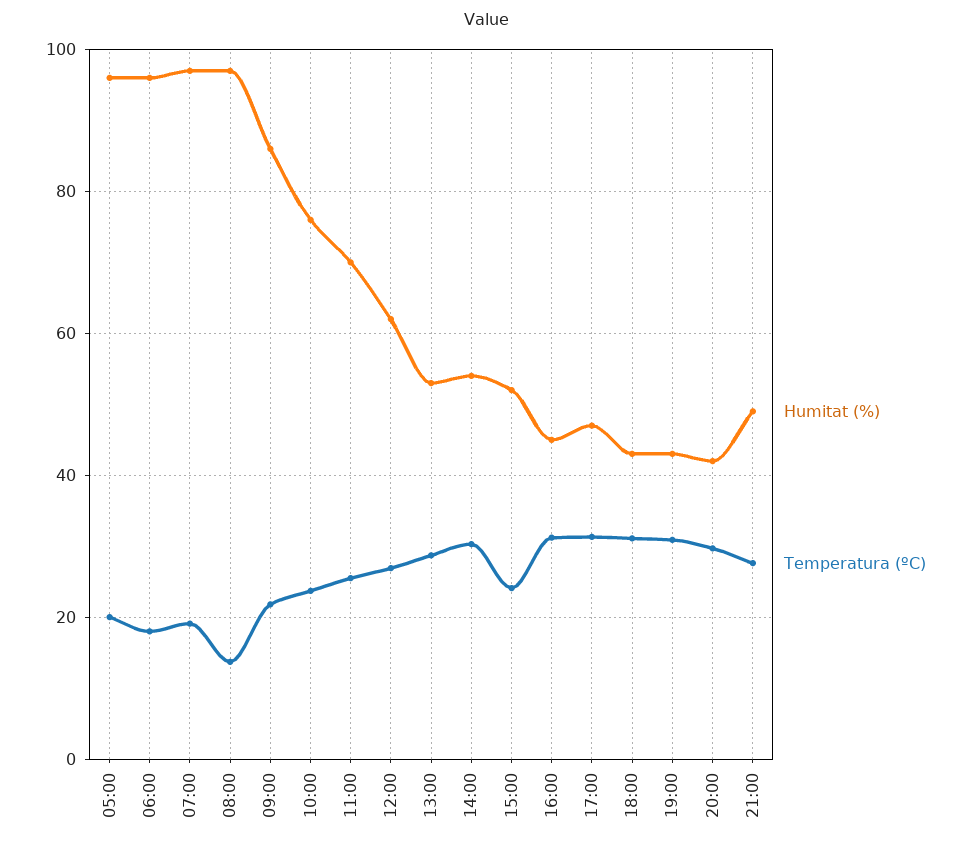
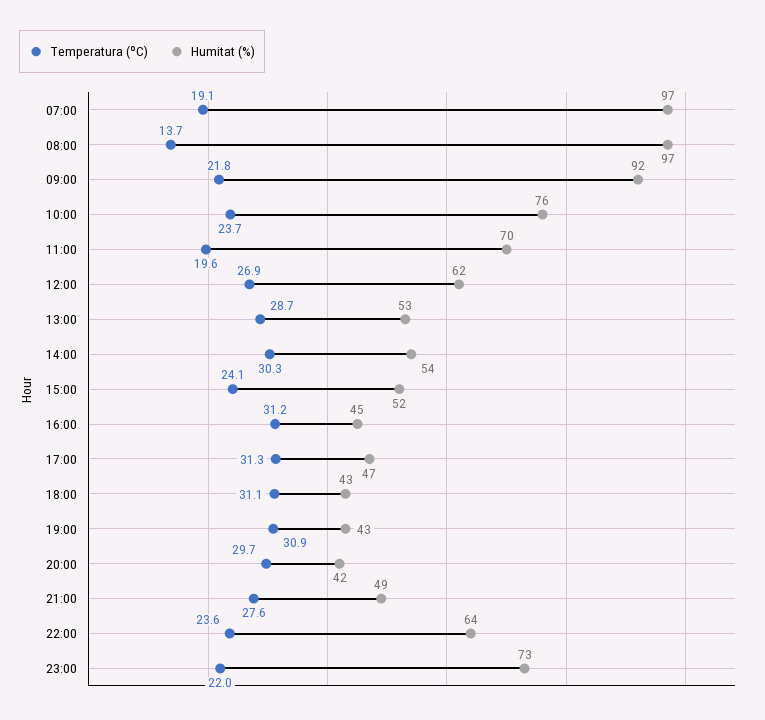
Humitat (%), 05:00: 96 -> none
Temperatura (ºC), 05:00: 20 -> none
Humitat (%), 06:00: 96 -> none
Temperatura (ºC), 06:00: 18 -> none
Humitat (%), 09:00: 86 -> 92
Temperatura (ºC), 11:00: 26 -> 19.6
Temperatura (ºC), 22:00: none -> 23.6
Humitat (%), 22:00: none -> 64
Temperatura (ºC), 23:00: none -> 22
Humitat (%), 23:00: none -> 73

